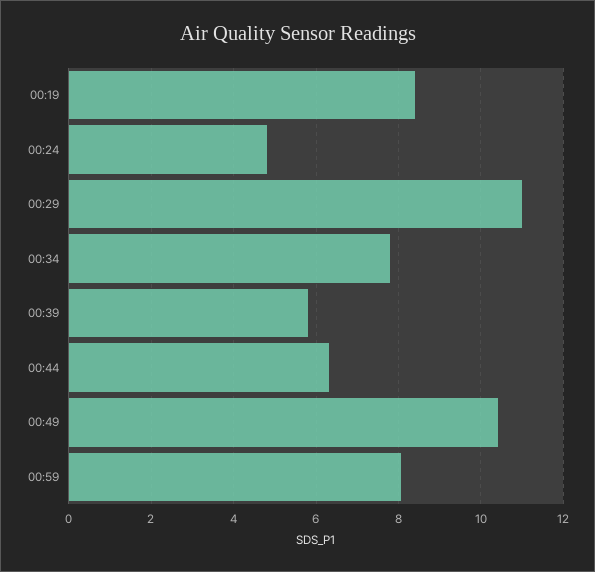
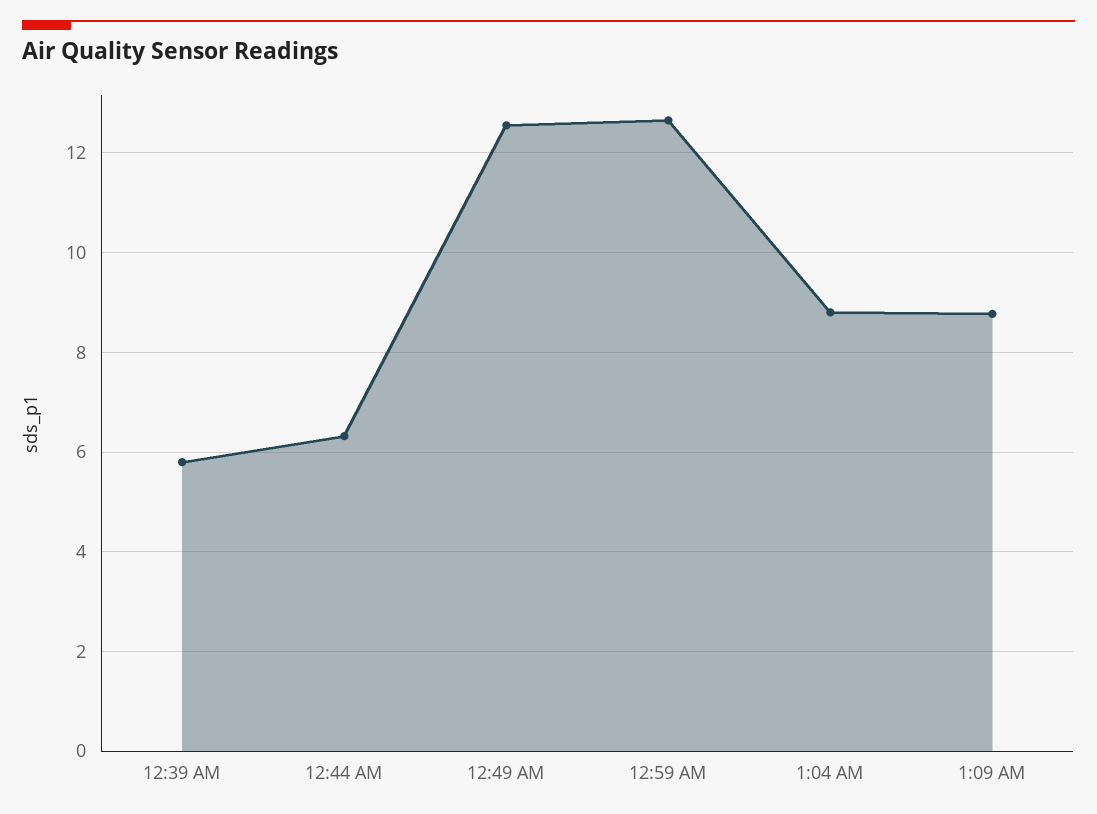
00:19: 8.4 -> none
00:24: 4.8 -> none
00:29: 11 -> none
00:34: 7.8 -> none
00:49: 10.4 -> 12.6
00:59: 8 -> 12.6
1:04 AM: none -> 8.8
1:09 AM: none -> 8.8

